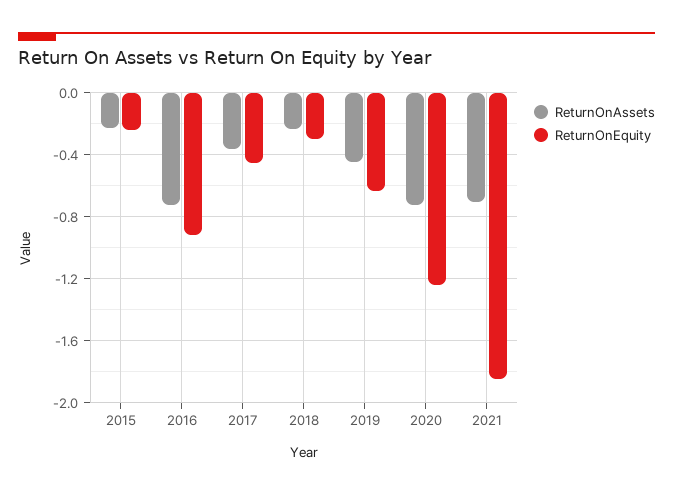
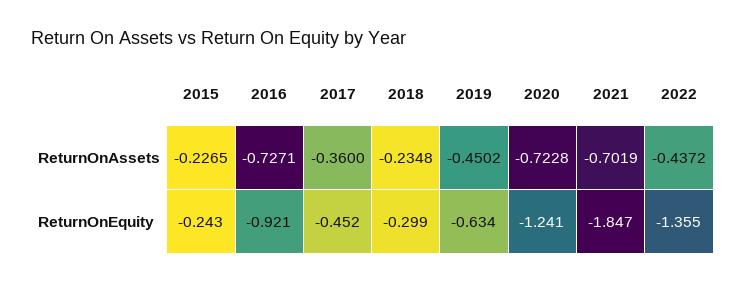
ReturnOnAssets, 2022: none -> -0.4372
ReturnOnEquity, 2022: none -> -1.355

